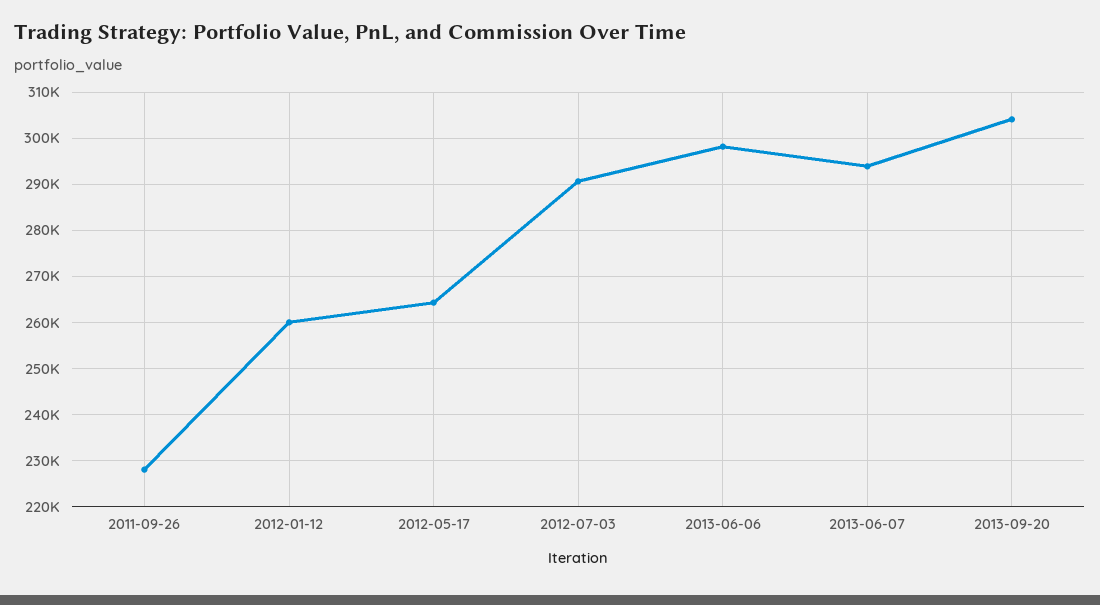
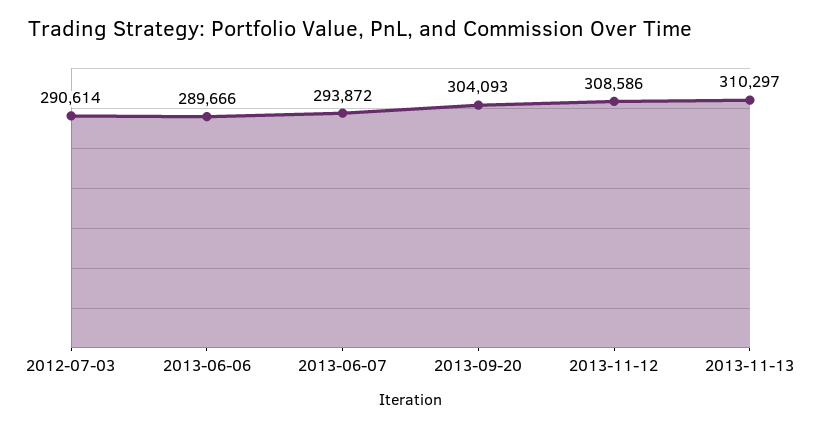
2011-09-26: 228000 -> none
2012-01-12: 260000 -> none
2012-05-17: 264000 -> none
2013-06-06: 298000 -> 289666
2013-11-12: none -> 308586
2013-11-13: none -> 310297

